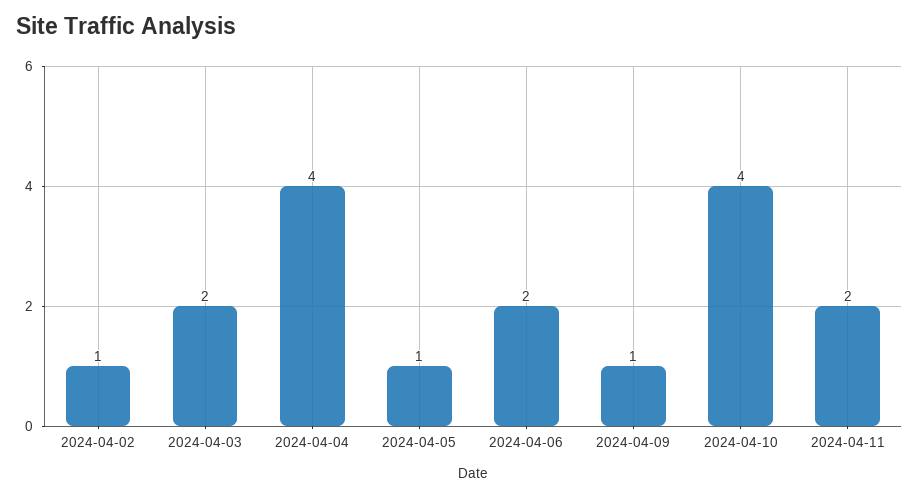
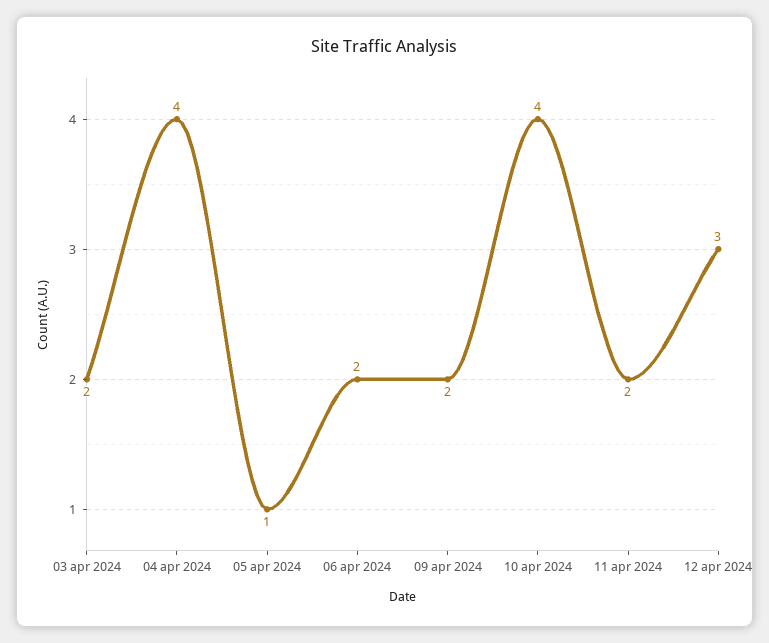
2024-04-02: 1 -> none
2024-04-09: 1 -> 2
12 apr 2024: none -> 3

